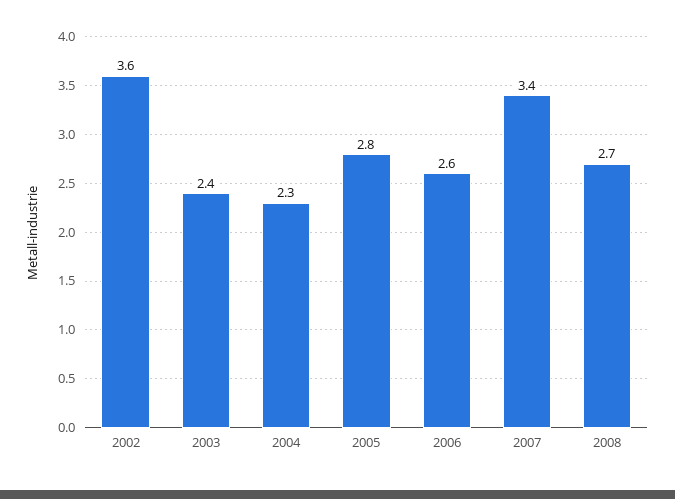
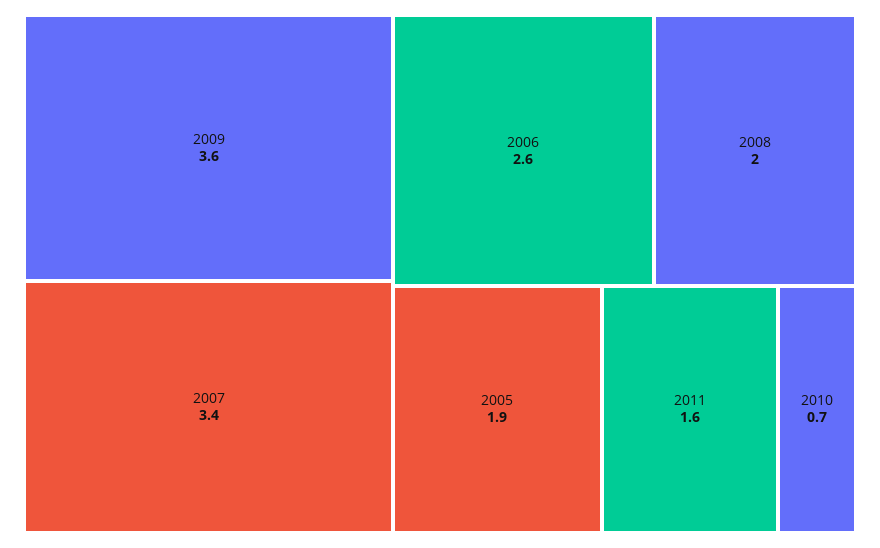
2002: 3.6 -> none
2003: 2.4 -> none
2004: 2.3 -> none
2005: 2.8 -> 1.9
2008: 2.7 -> 2
2009: none -> 3.6
2011: none -> 1.6
2010: none -> 0.7

